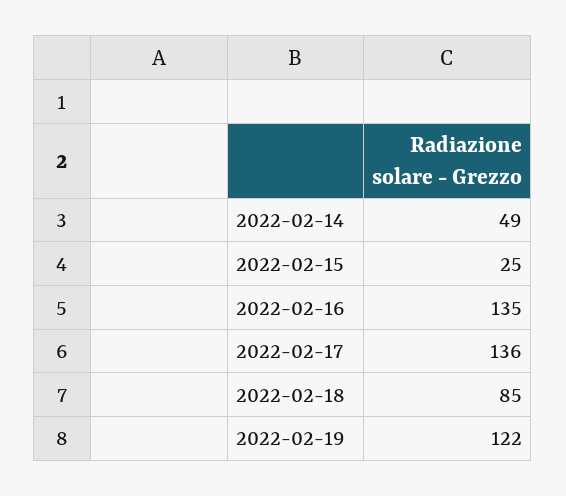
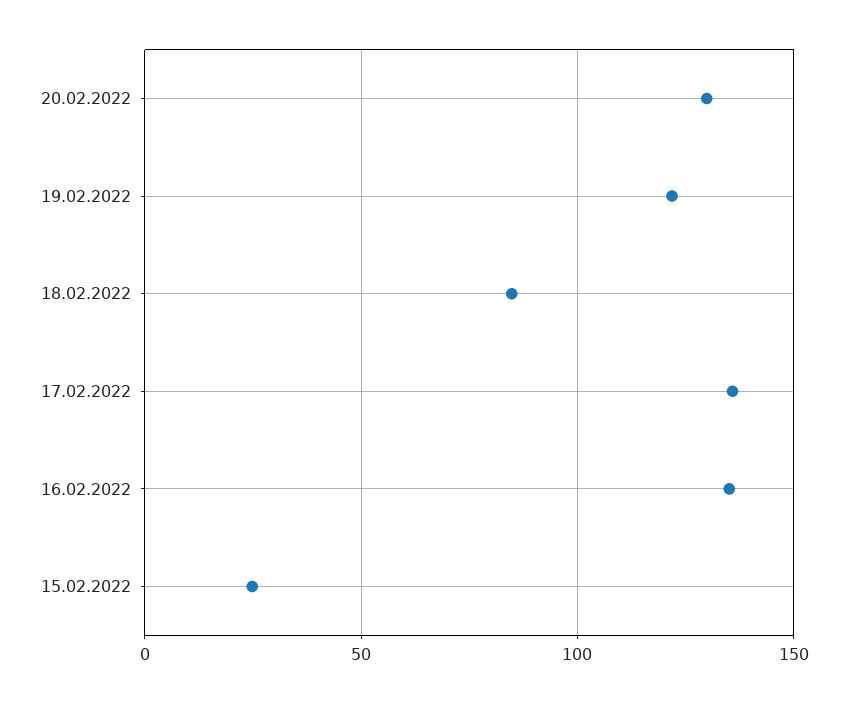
2022-02-14: 49 -> none
20.02.2022: none -> 130

